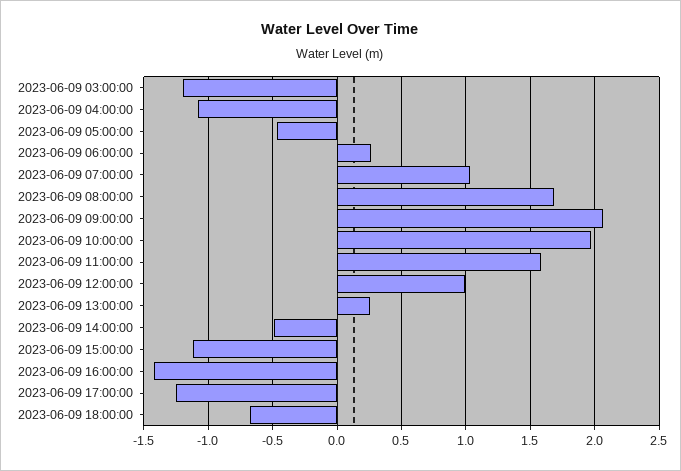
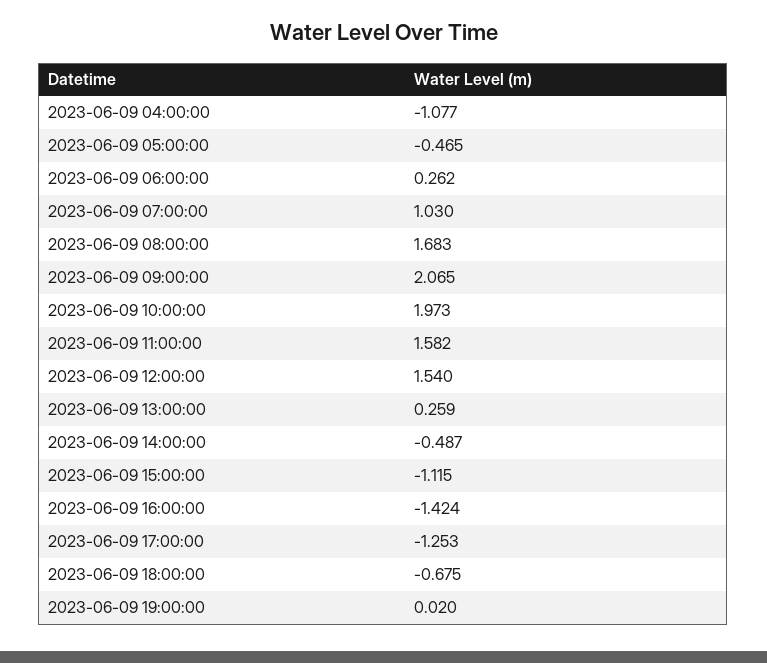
2023-06-09 03:00:00: -1.2 -> none
2023-06-09 12:00:00: 1 -> 1.54
2023-06-09 19:00:00: none -> 0.02

